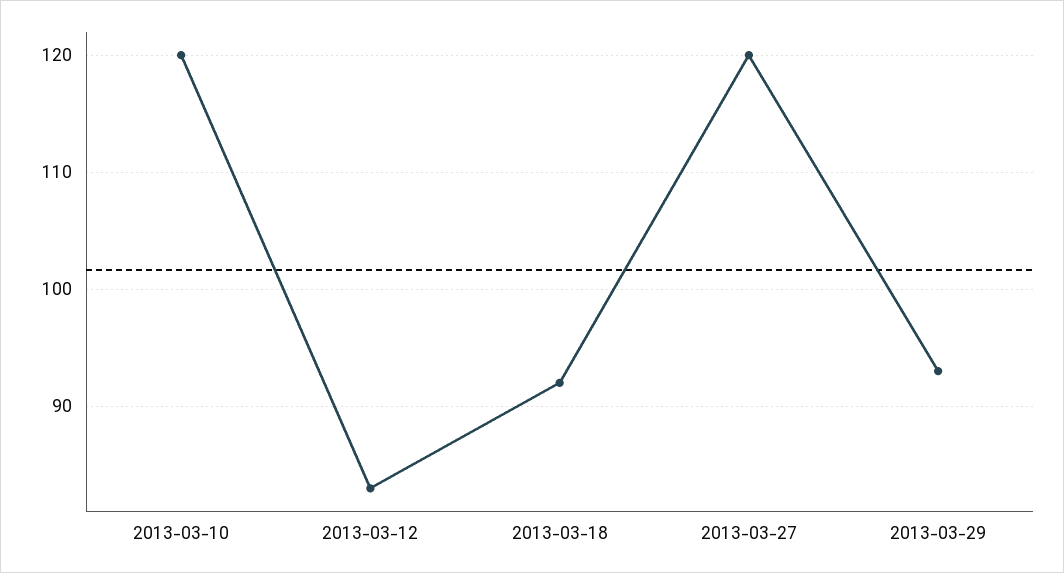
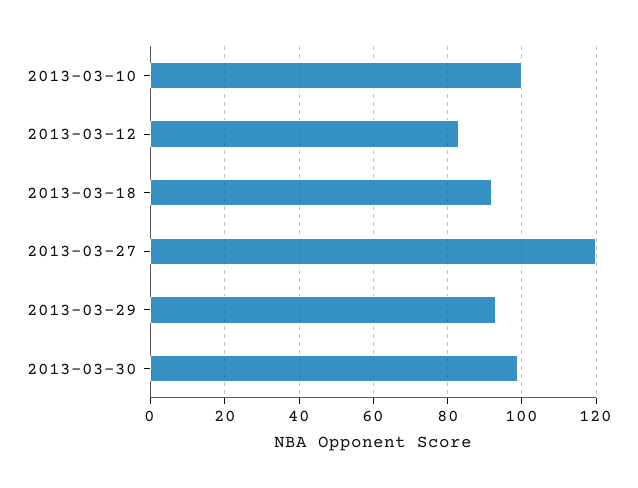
2013-03-10: 120 -> 100
2013-03-30: none -> 100

